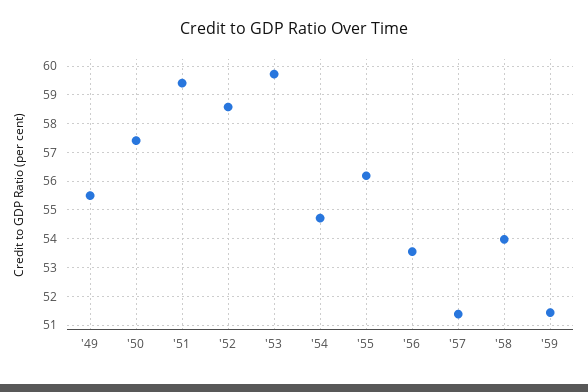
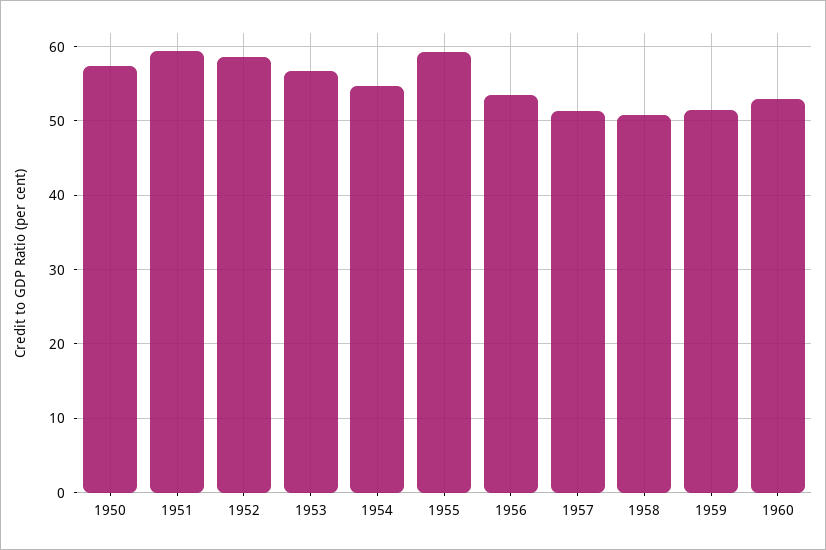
'49: 55.5 -> none
'53: 59.75 -> 57
'55: 56.25 -> 59
'58: 54 -> 51
1960: none -> 53

